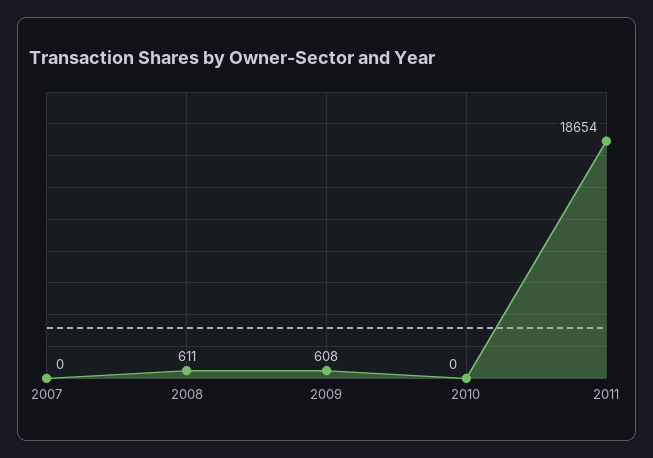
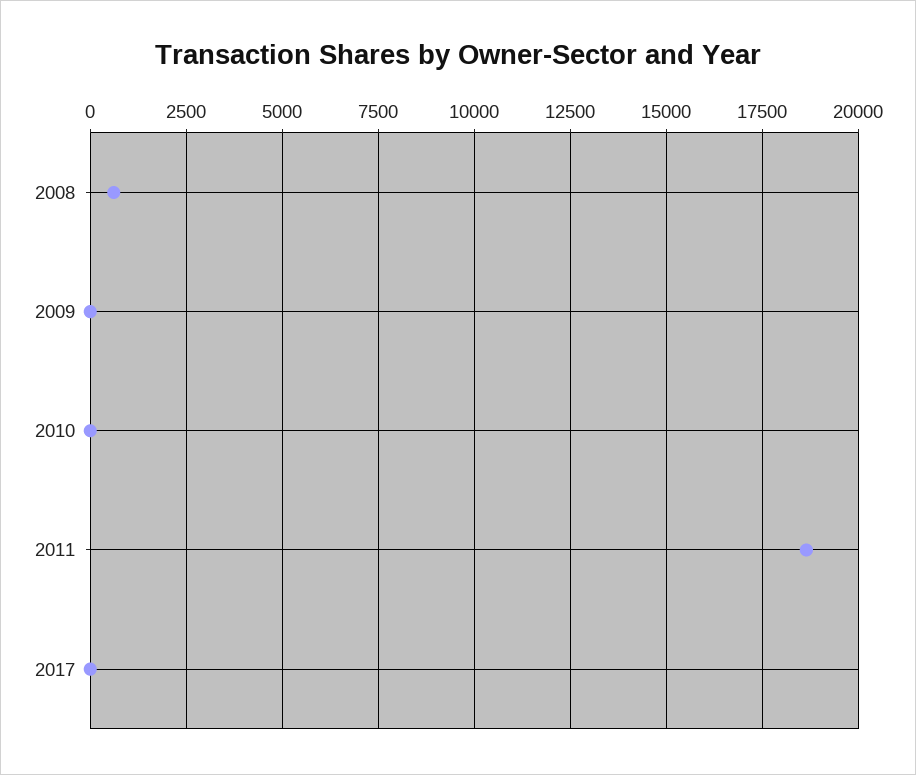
2007: 0 -> none
2009: 608 -> 0
2017: none -> 0

